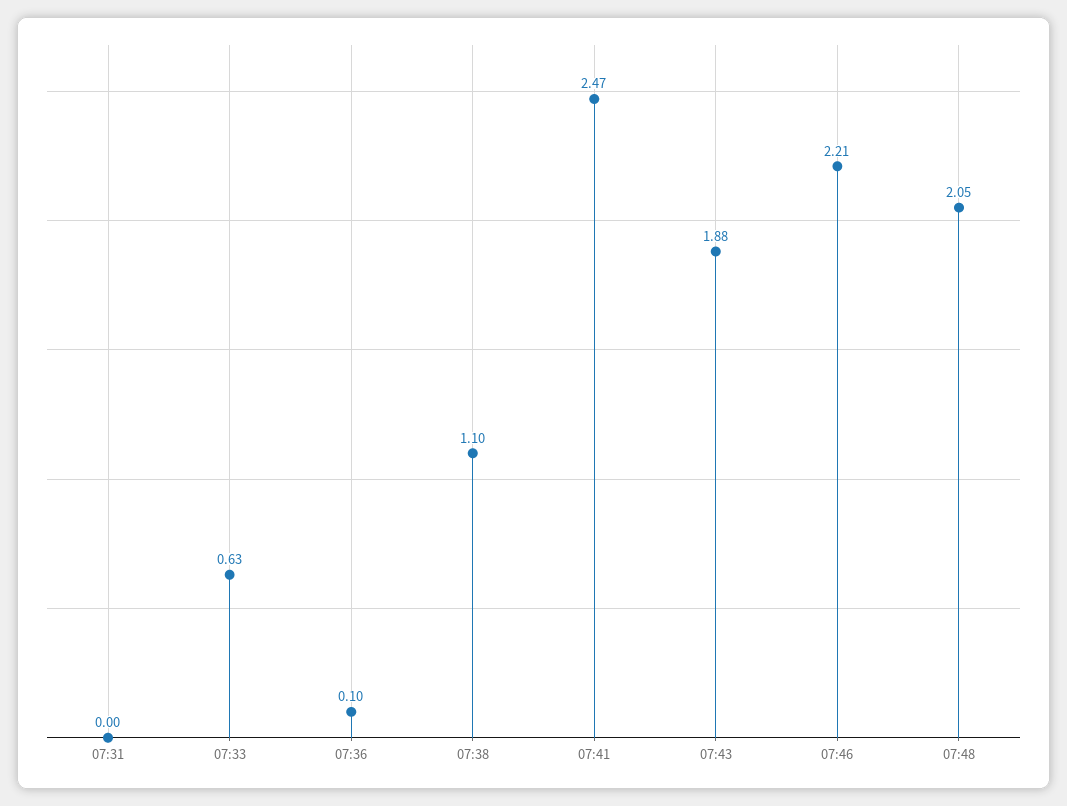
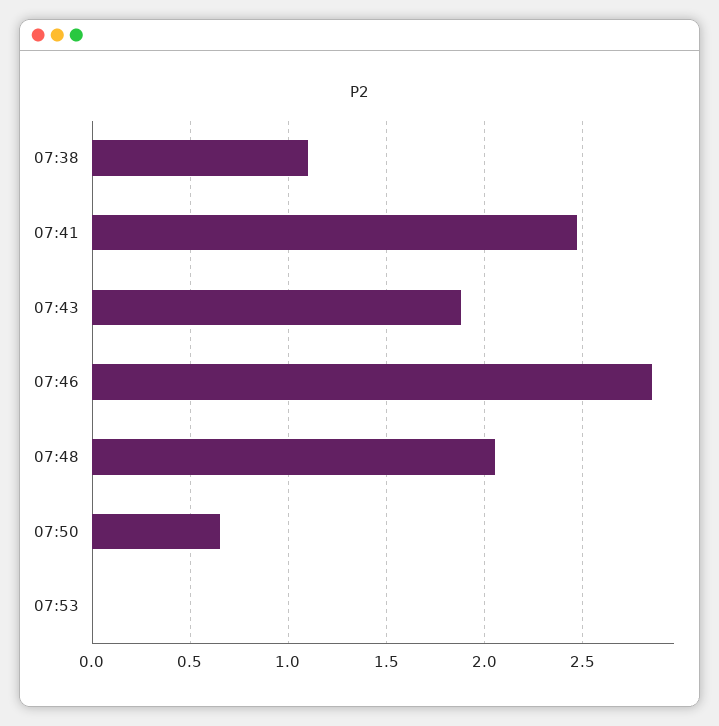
07:31: 0 -> none
07:33: 0.63 -> none
07:36: 0.1 -> none
07:46: 2.21 -> 2.85
07:50: none -> 0.65
07:53: none -> 0

